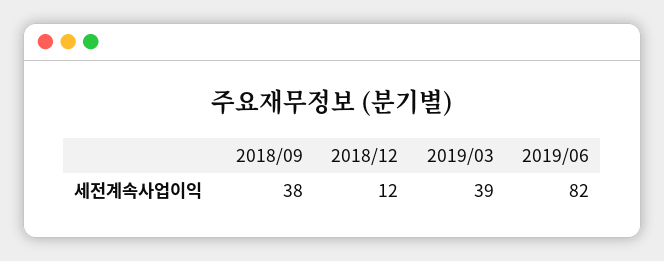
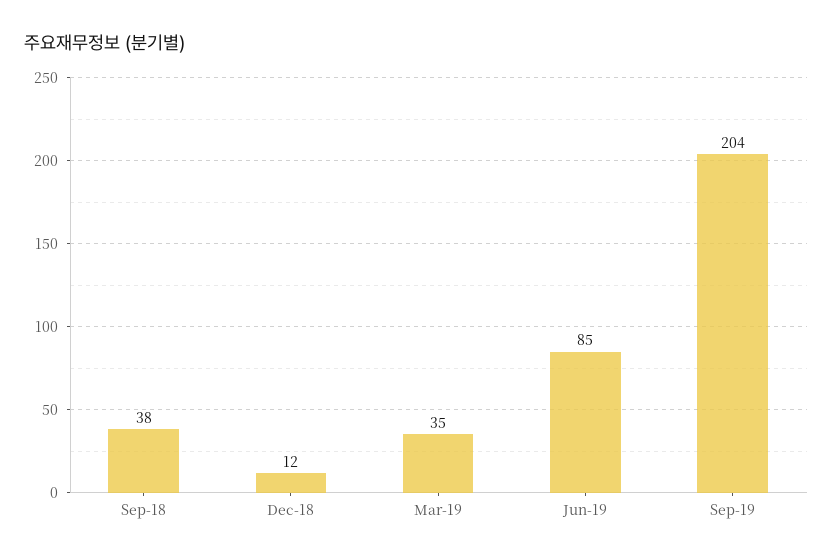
2019/03: 39 -> 35
2019/06: 82 -> 85
Sep-19: none -> 204

